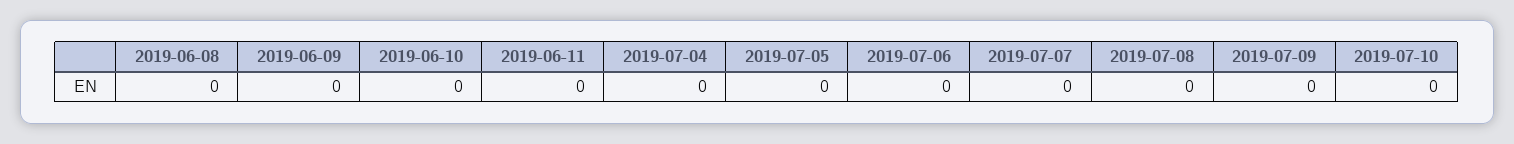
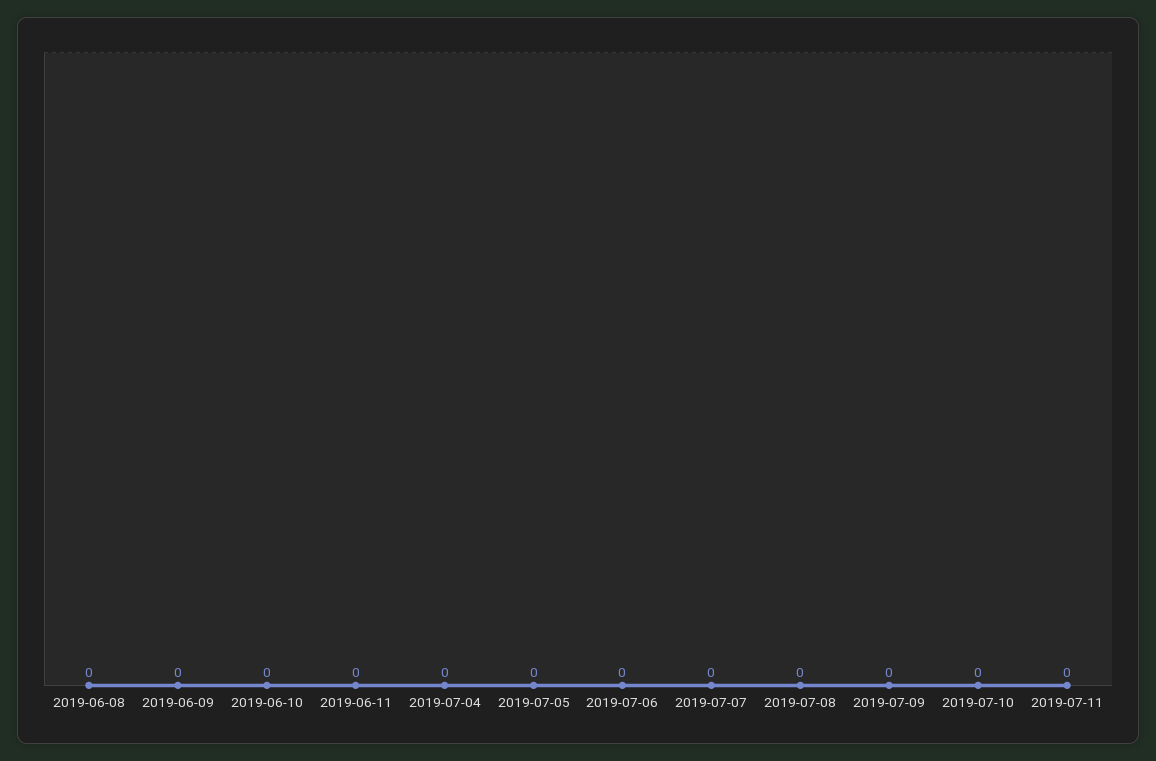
2019-07-11: none -> 0

